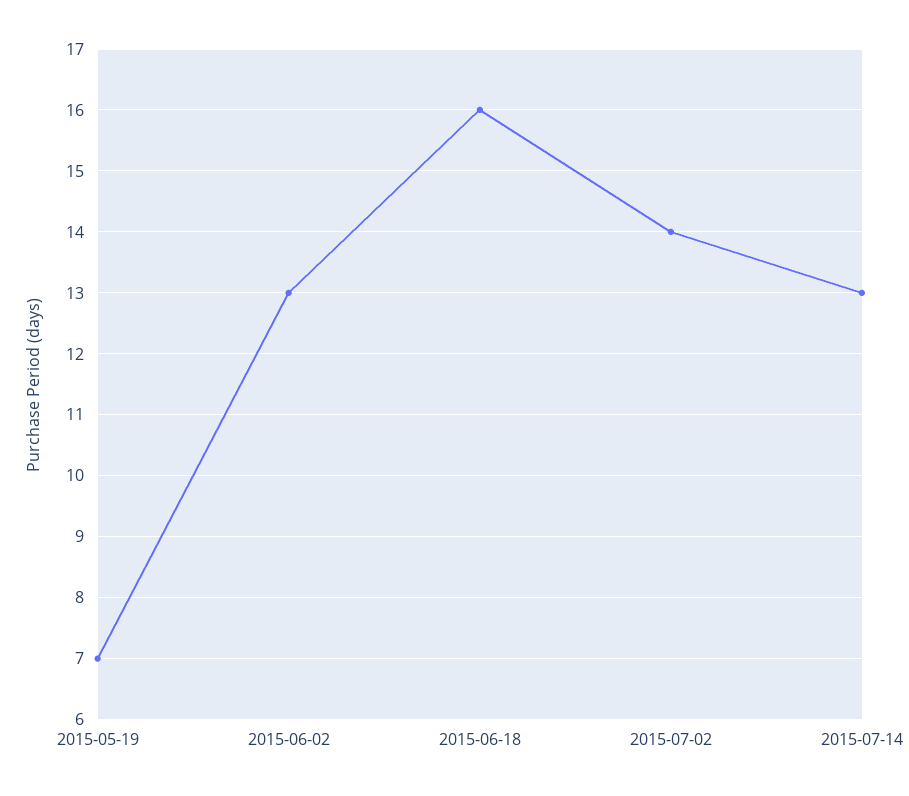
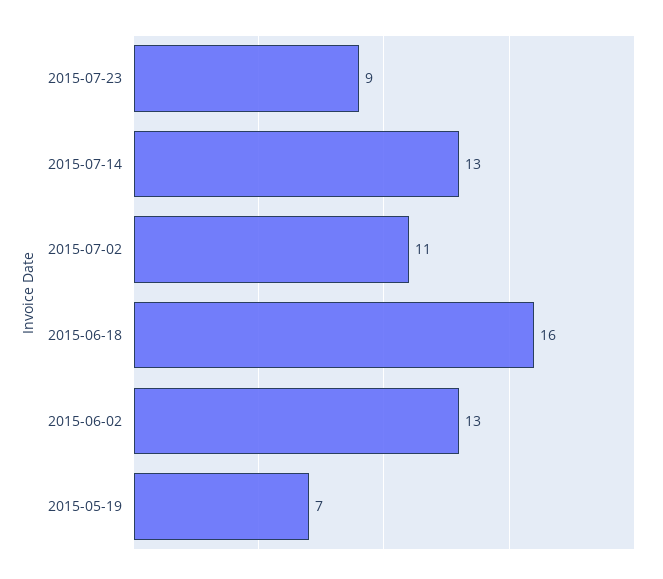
2015-07-02: 14 -> 11
2015-07-23: none -> 9

